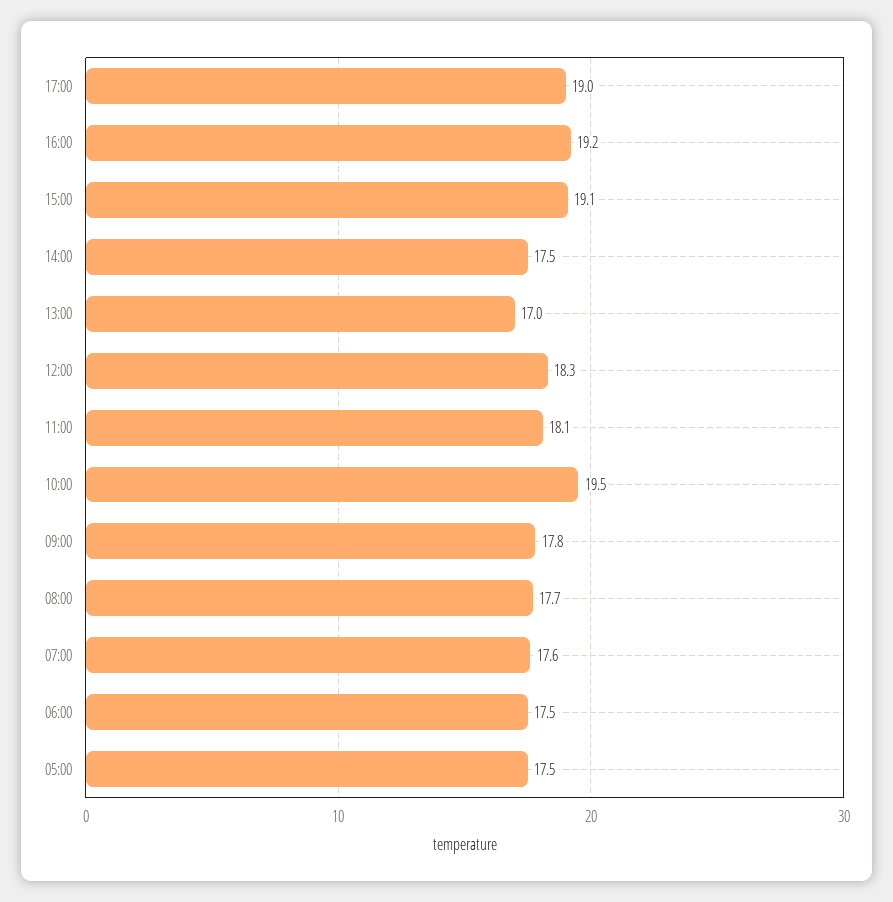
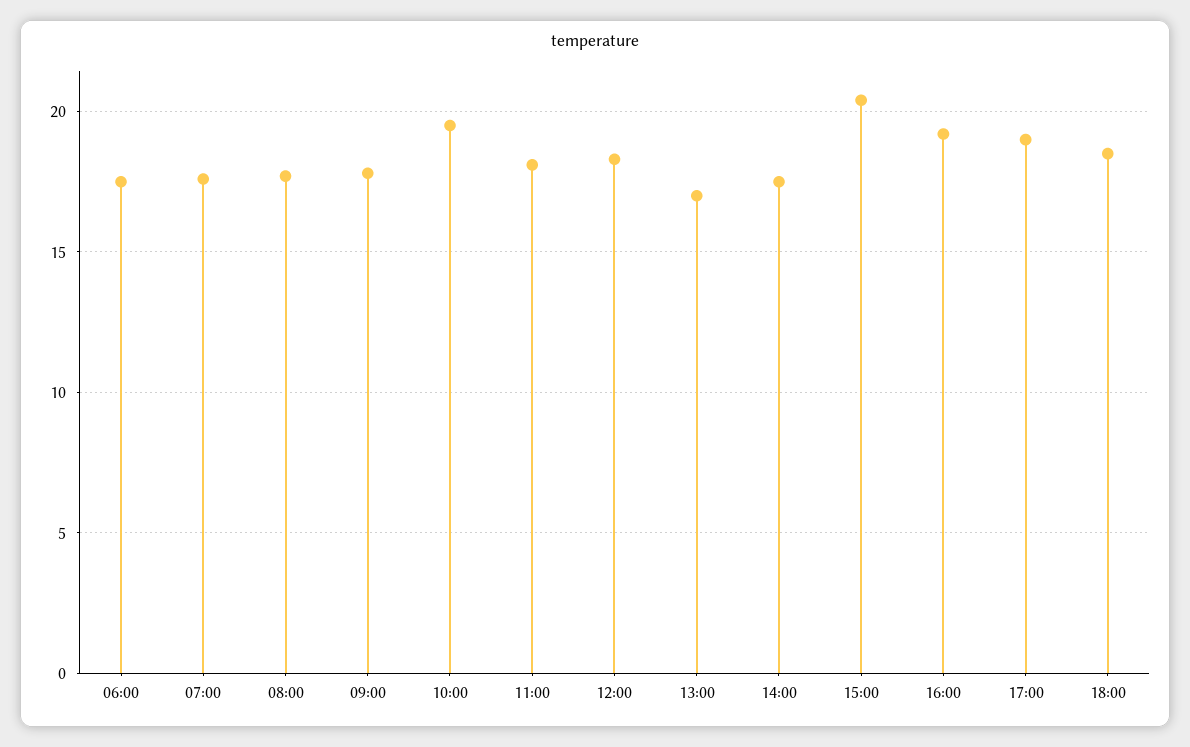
15:00: 19.1 -> 20.5
05:00: 17.5 -> none
18:00: none -> 18.5

